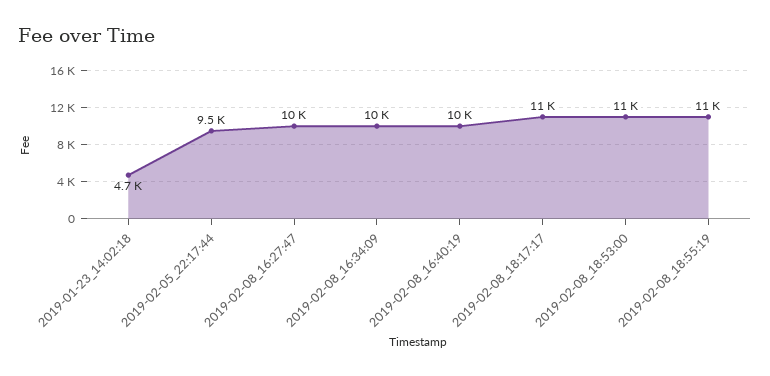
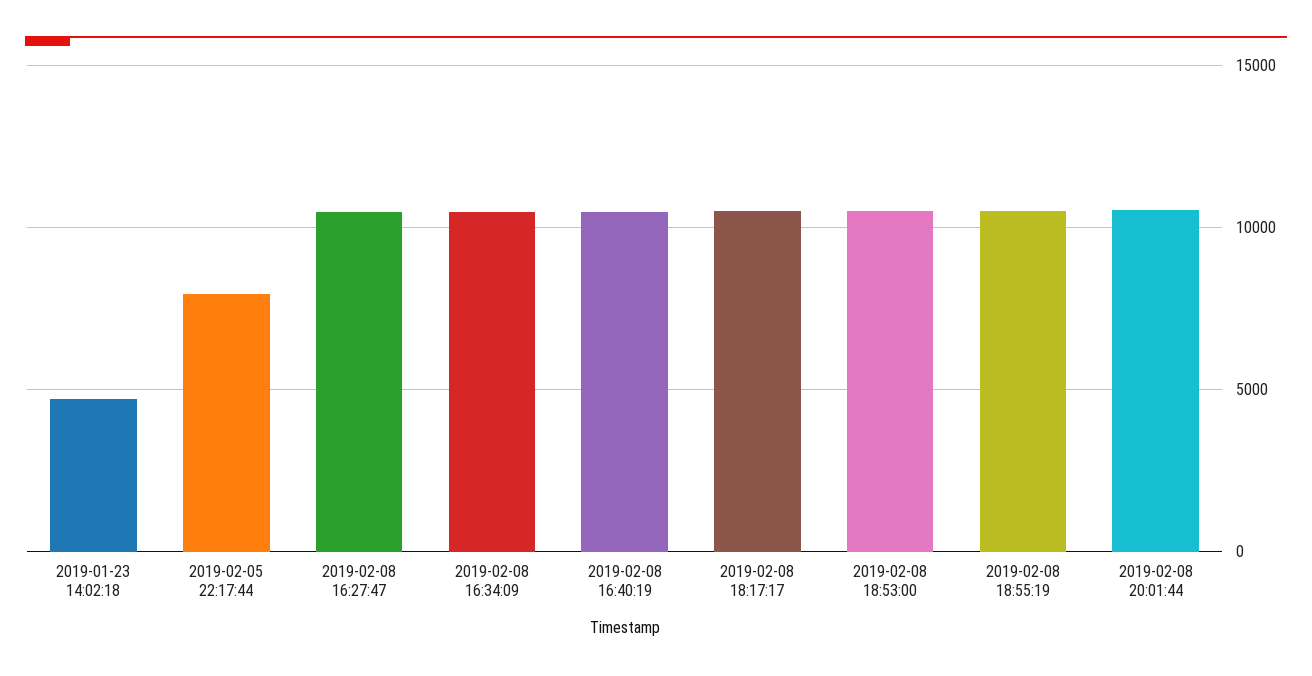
2019-02-05_22:17:44: 9500 -> 8000
2019-02-08 20:01:44: none -> 10500

